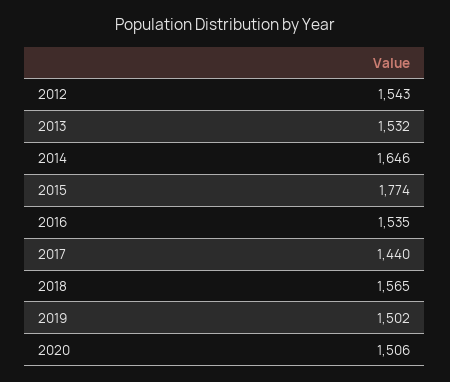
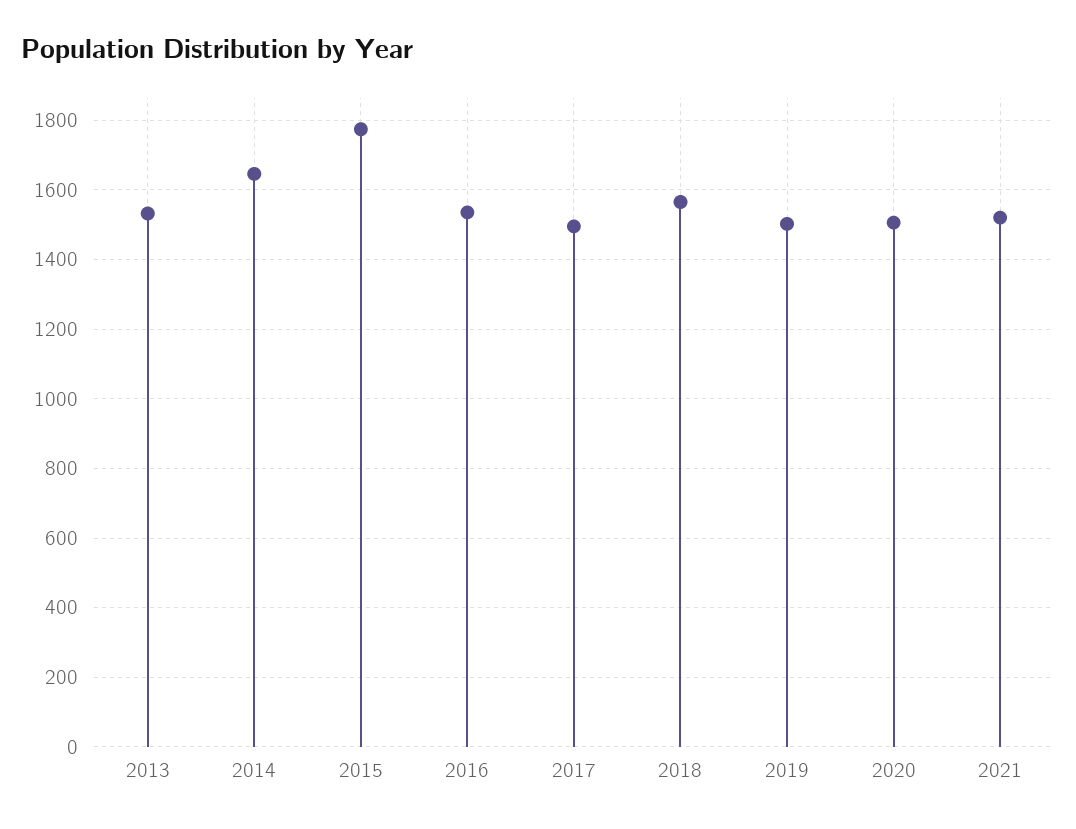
2012: 1543 -> none
2017: 1440 -> 1500
2021: none -> 1520

